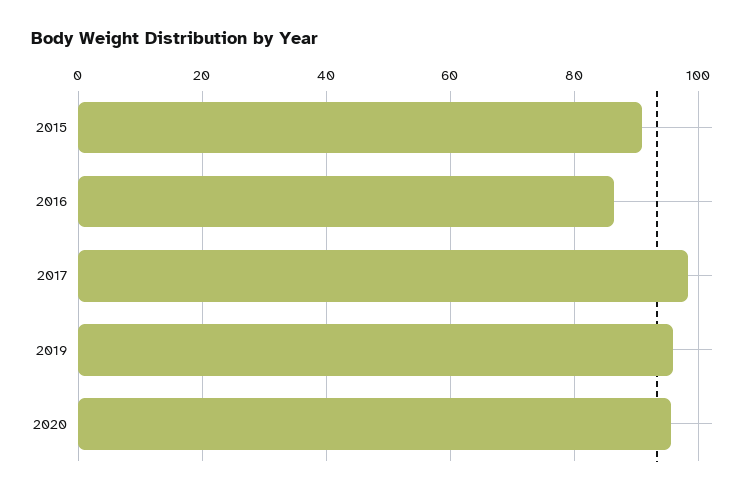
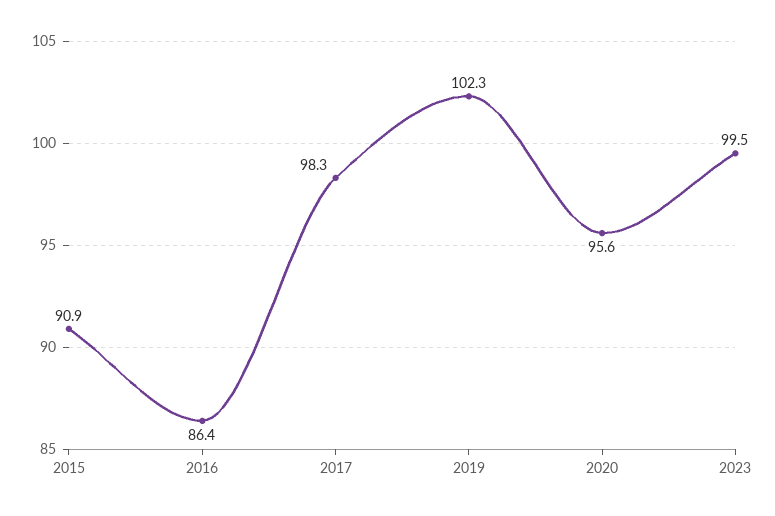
2019: 96 -> 102.3
2023: none -> 99.5

